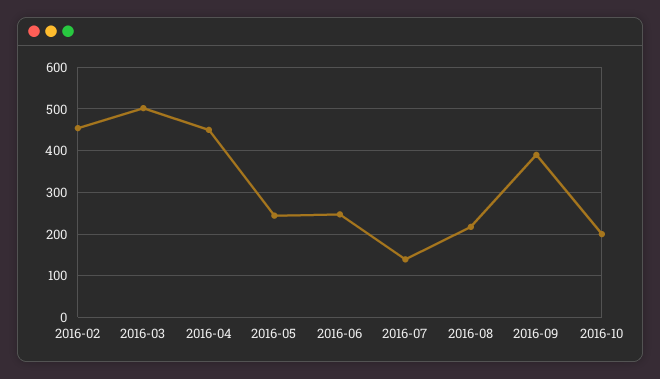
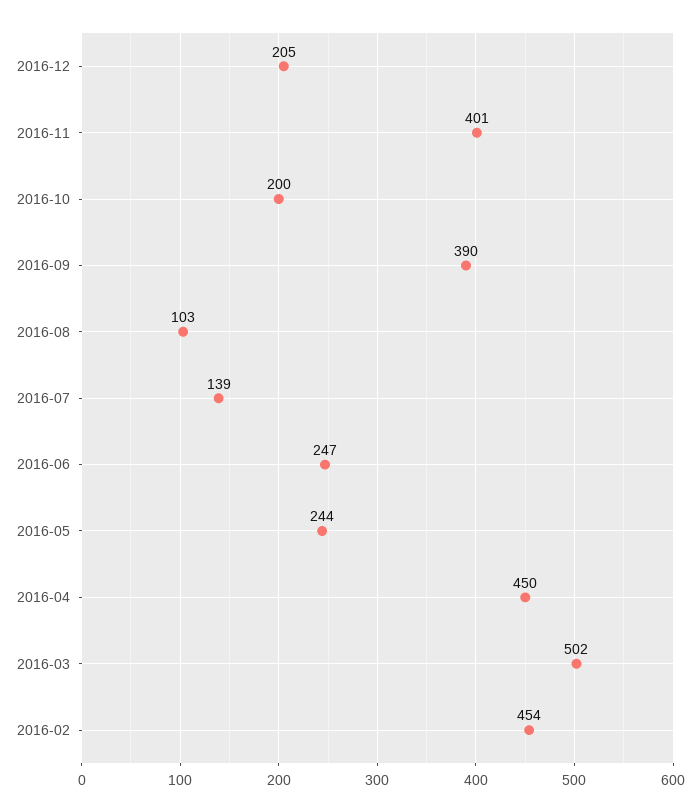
2016-08: 220 -> 103
2016-12: none -> 205
2016-11: none -> 401

